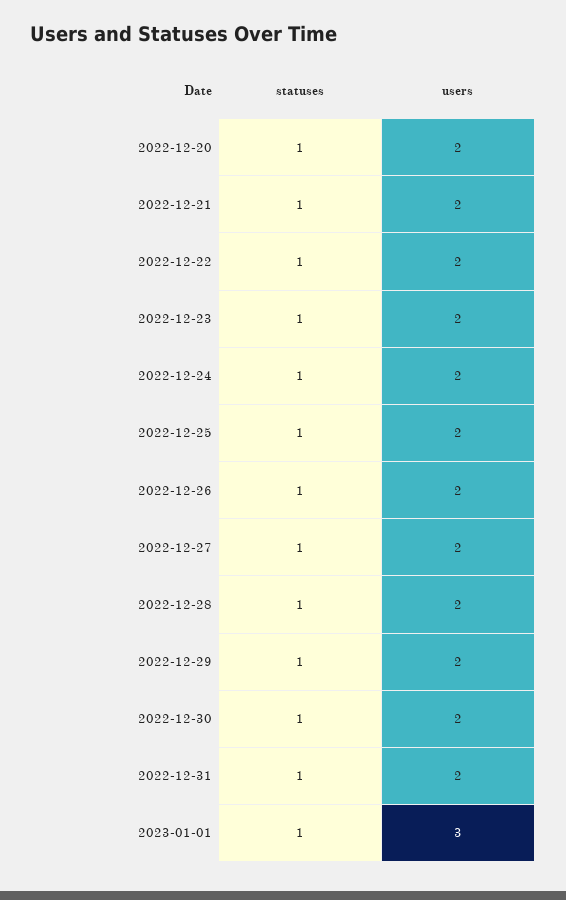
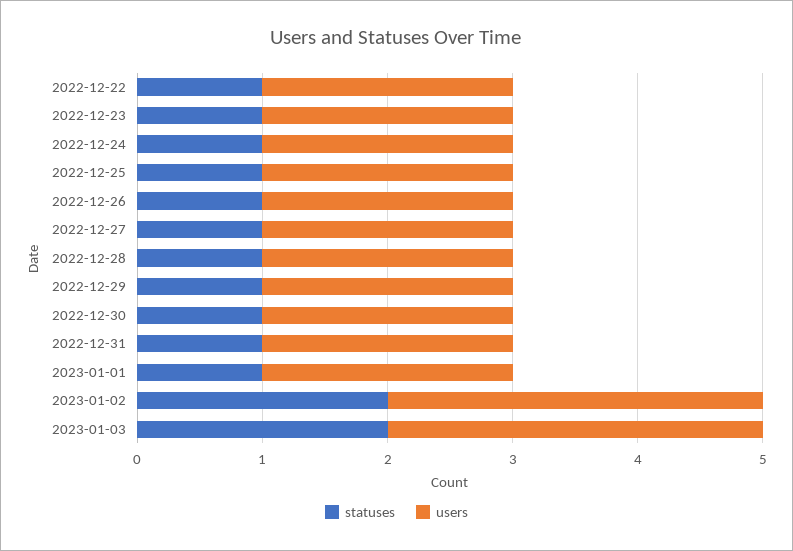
statuses, 2022-12-20: 1 -> none
users, 2022-12-20: 2 -> none
statuses, 2022-12-21: 1 -> none
users, 2022-12-21: 2 -> none
users, 2023-01-01: 3 -> 2
statuses, 2023-01-02: none -> 2
users, 2023-01-02: none -> 3
statuses, 2023-01-03: none -> 2
users, 2023-01-03: none -> 3

